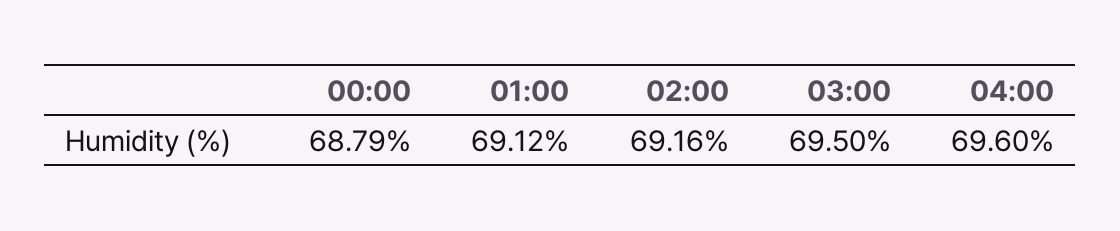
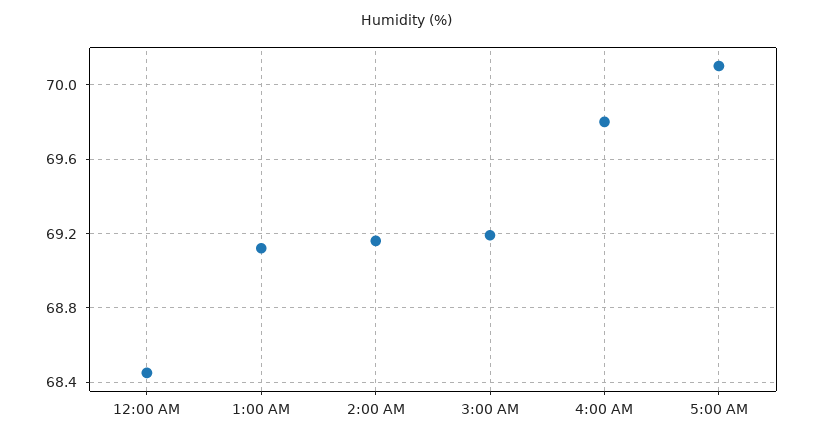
00:00: 68.79 -> 68.45
03:00: 69.5 -> 69.2
04:00: 69.6 -> 69.8
5:00 AM: none -> 70.1

